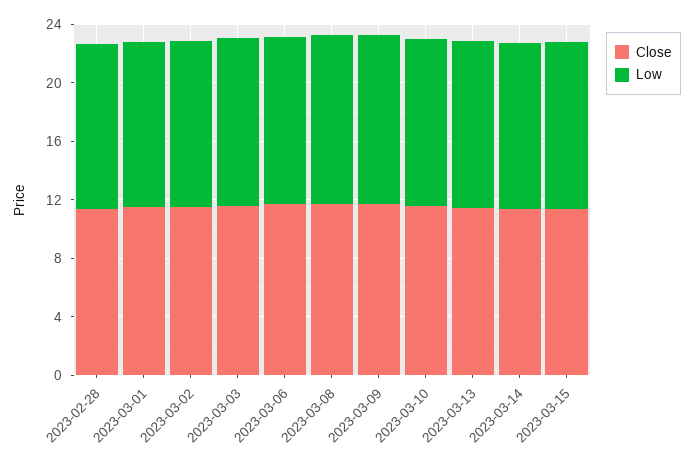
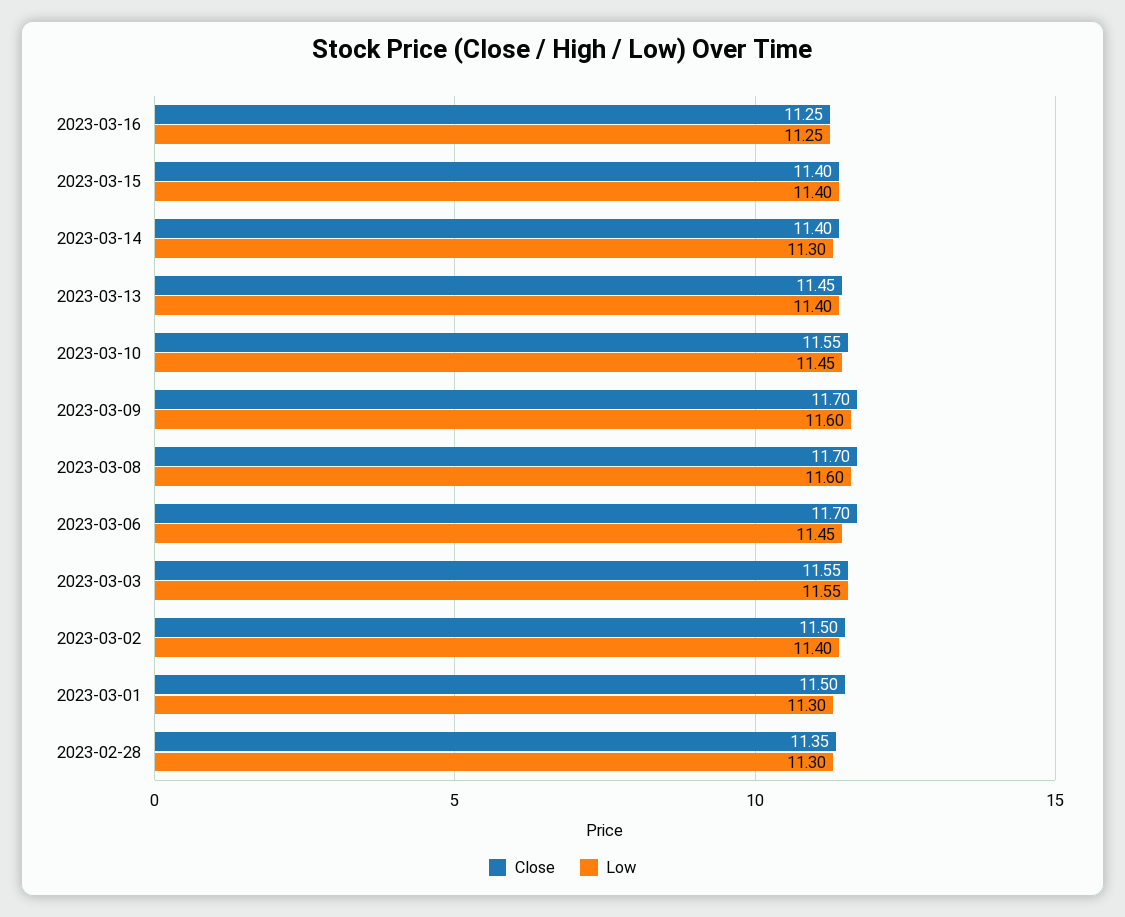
Close, 2023-03-16: none -> 11.25
Low, 2023-03-16: none -> 11.25

